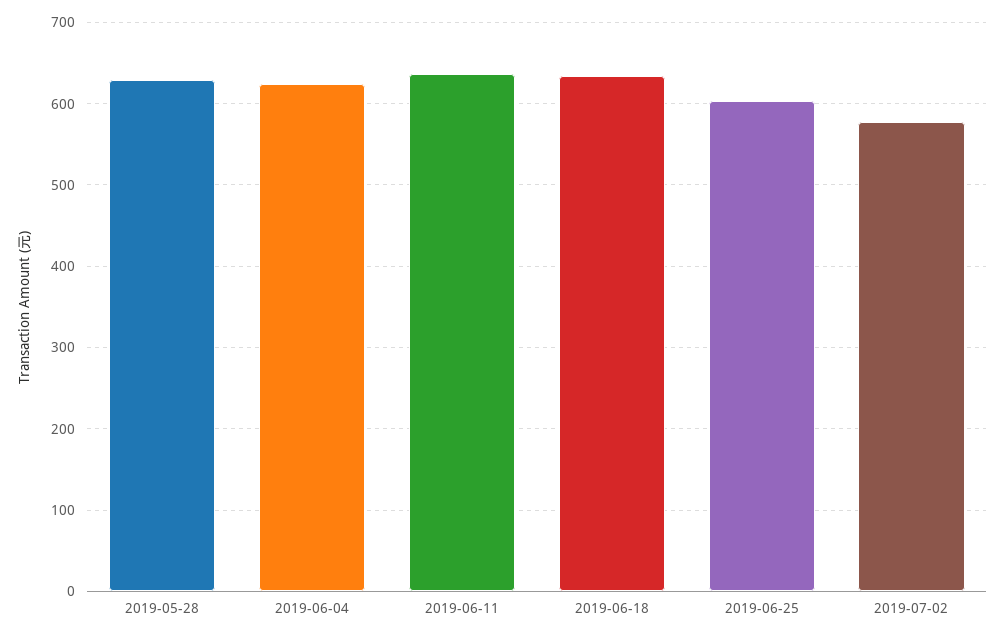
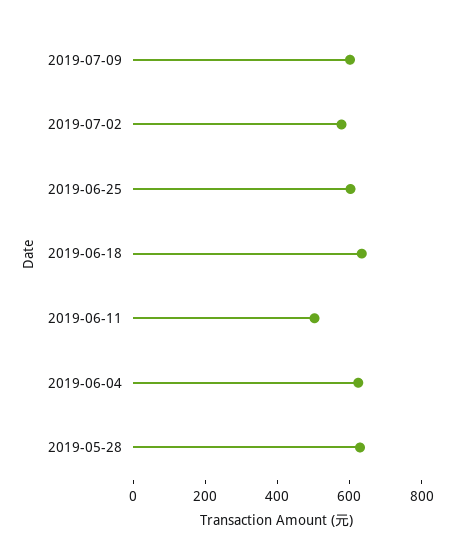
2019-06-11: 640 -> 500
2019-07-09: none -> 600

